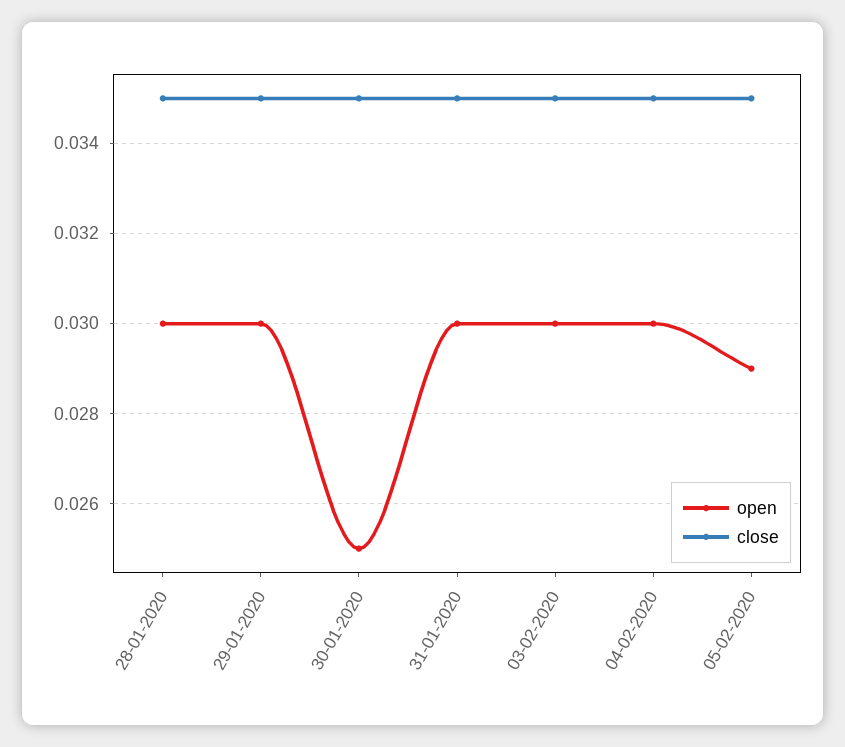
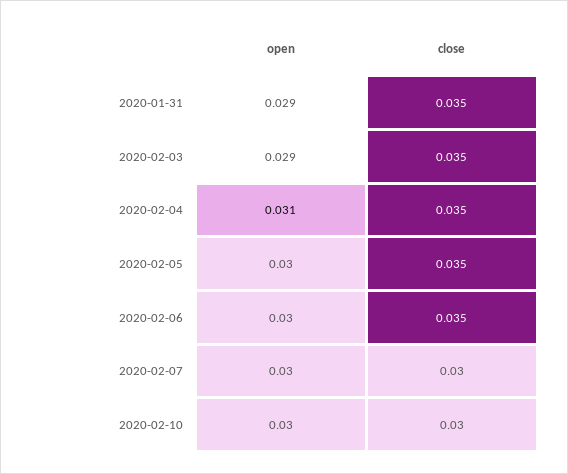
open, 28-01-2020: 0.03 -> none
close, 28-01-2020: 0.035 -> none
open, 29-01-2020: 0.03 -> none
close, 29-01-2020: 0.035 -> none
open, 30-01-2020: 0.025 -> none
close, 30-01-2020: 0.035 -> none
open, 31-01-2020: 0.03 -> 0.029
open, 03-02-2020: 0.03 -> 0.029
open, 04-02-2020: 0.03 -> 0.031
open, 05-02-2020: 0.029 -> 0.03
open, 2020-02-06: none -> 0.03
close, 2020-02-06: none -> 0.035
open, 2020-02-07: none -> 0.03
close, 2020-02-07: none -> 0.03
open, 2020-02-10: none -> 0.03
close, 2020-02-10: none -> 0.03

